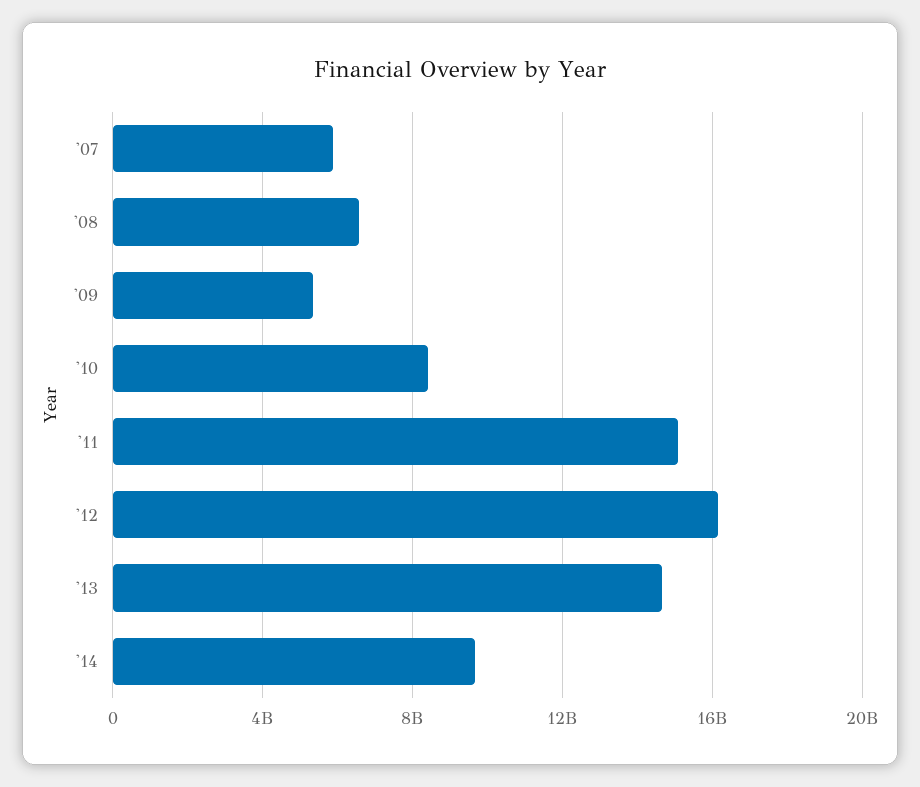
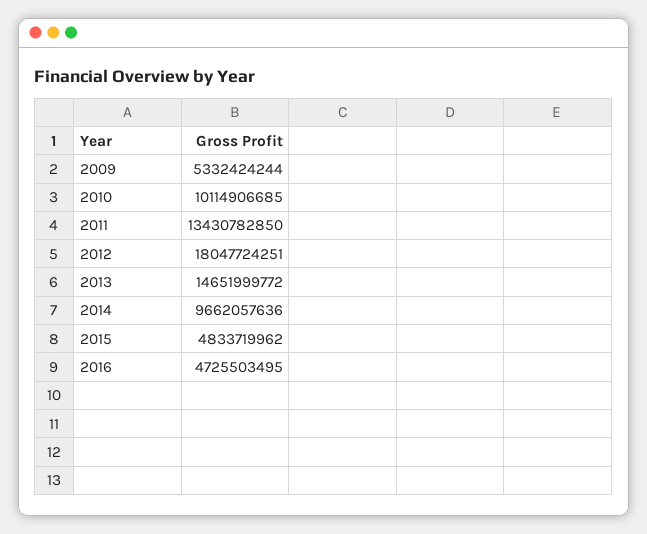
'07: 6000000000 -> none
'08: 6500000000 -> none
'10: 8500000000 -> 10114906685
'11: 15000000000 -> 13430782850
'12: 16000000000 -> 18047724251
2015: none -> 4833719962
2016: none -> 4725503495

